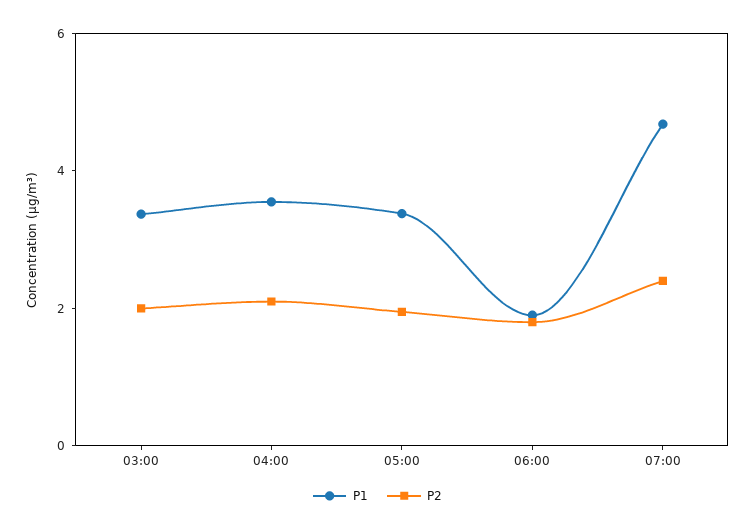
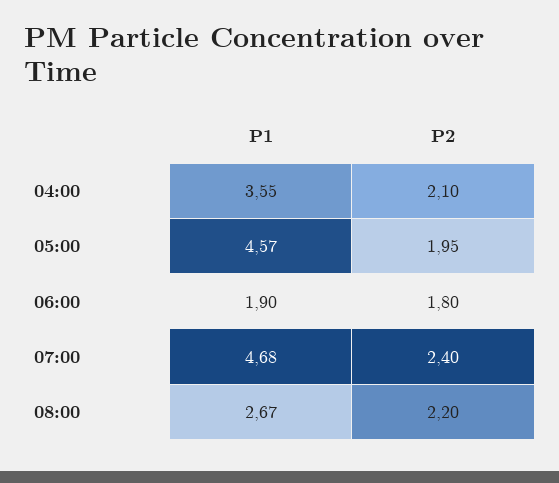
P1, 03:00: 3.5 -> none
P2, 03:00: 2 -> none
P1, 05:00: 3.5 -> 4.57
P1, 08:00: none -> 2.67
P2, 08:00: none -> 2.2

